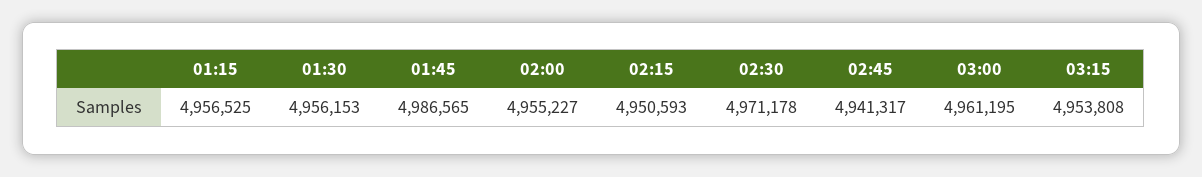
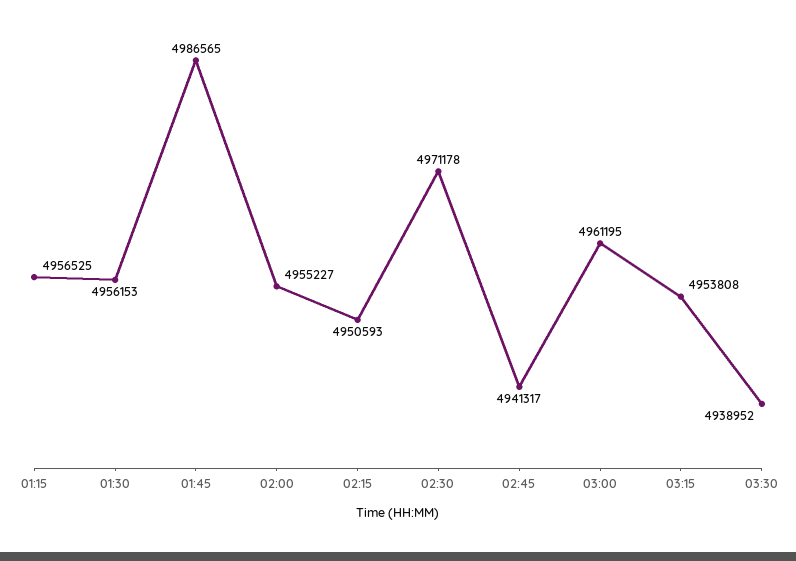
03:30: none -> 4938952

